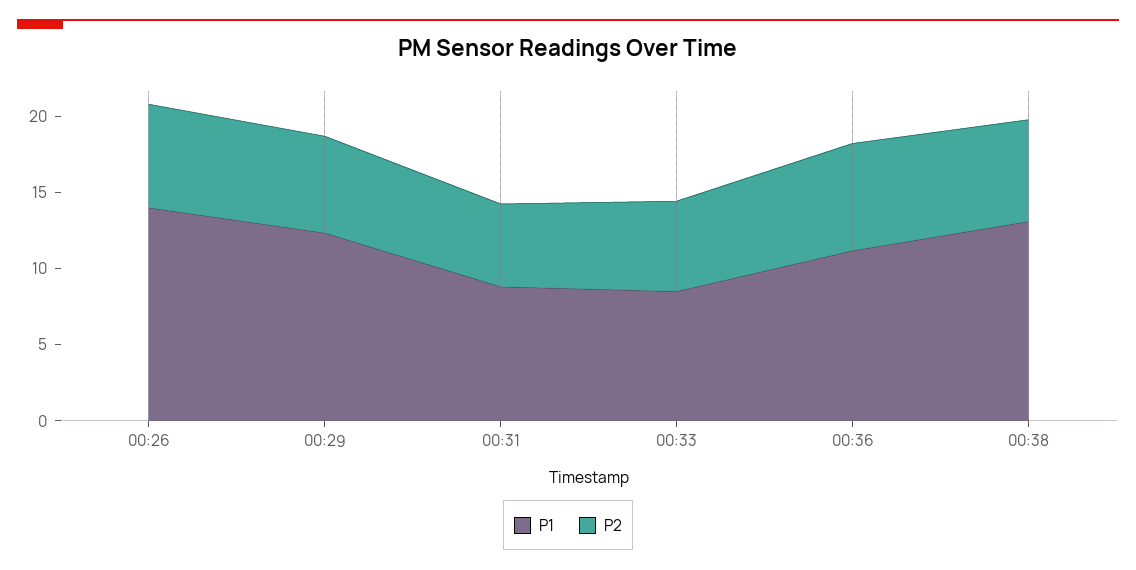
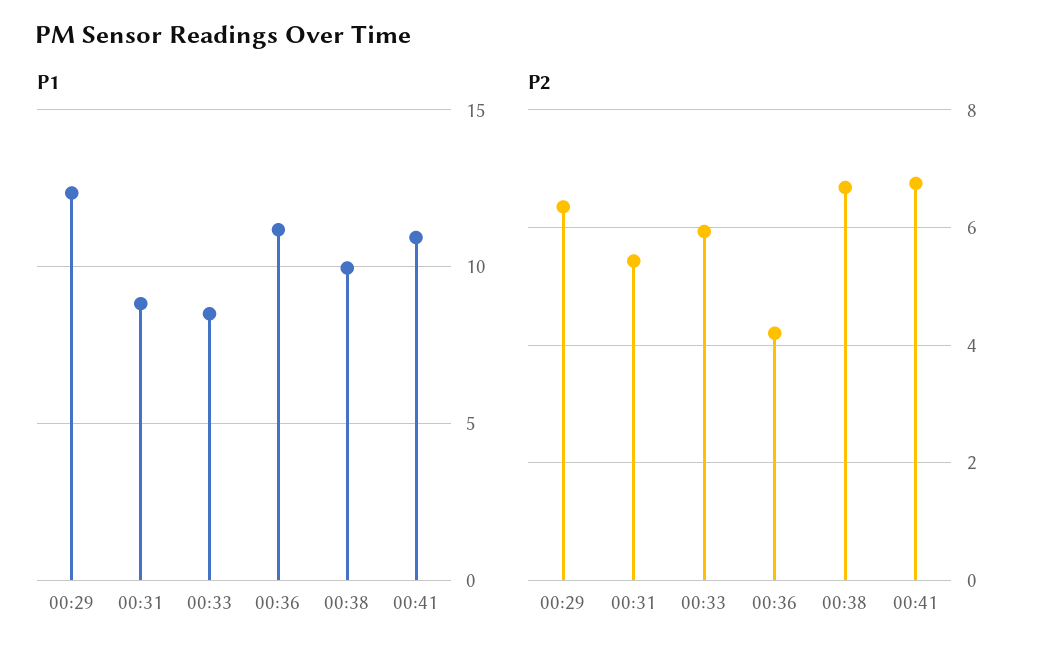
P1, 00:26: 14 -> none
P2, 00:26: 7 -> none
P2, 00:36: 7 -> 4.2
P1, 00:38: 13 -> 10
P1, 00:41: none -> 11
P2, 00:41: none -> 6.8

